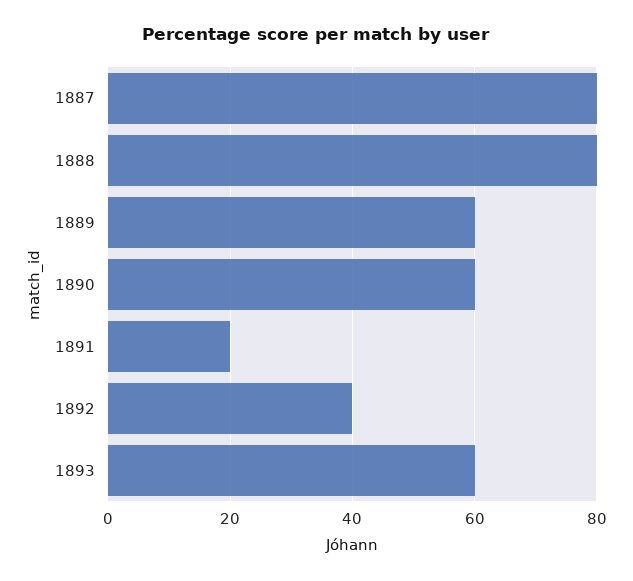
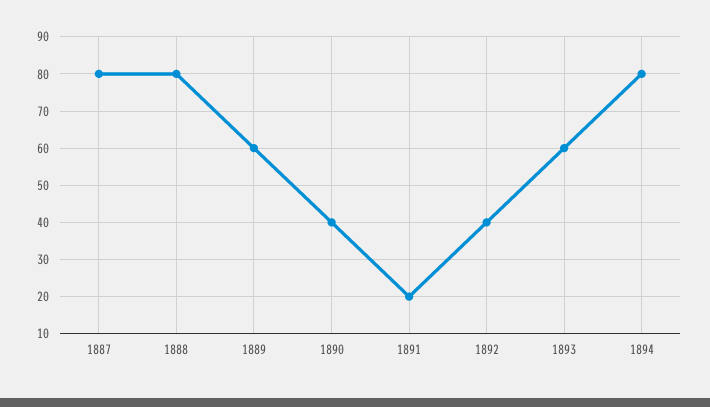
1890: 60 -> 40
1894: none -> 80

